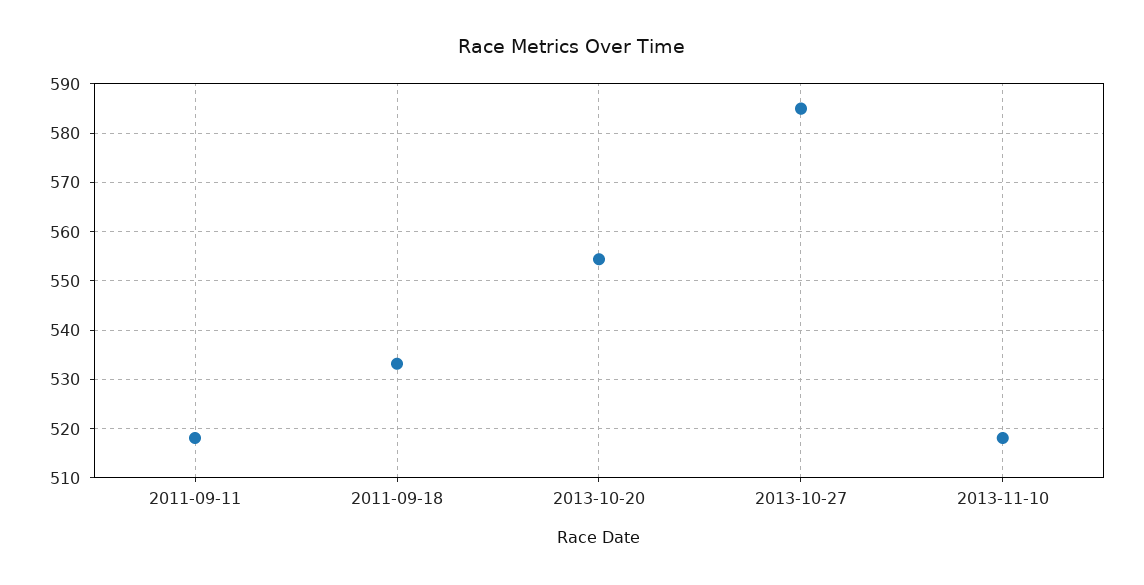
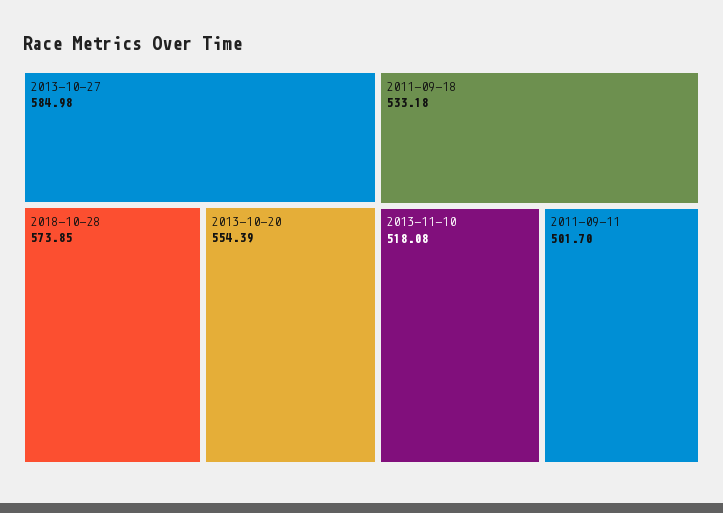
2011-09-11: 518 -> 501.7
2018-10-28: none -> 573.85

